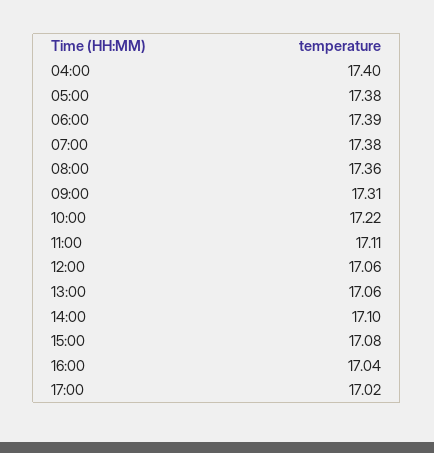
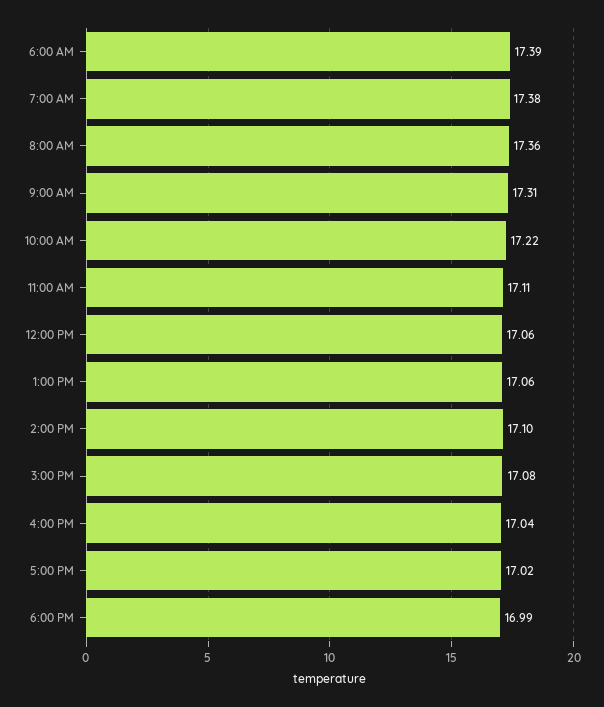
04:00: 17.4 -> none
05:00: 17.38 -> none
6:00 PM: none -> 16.99

